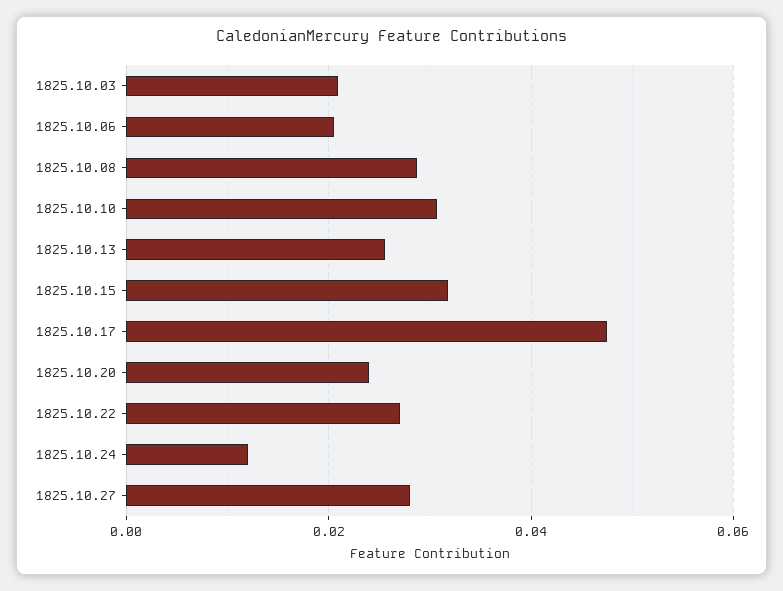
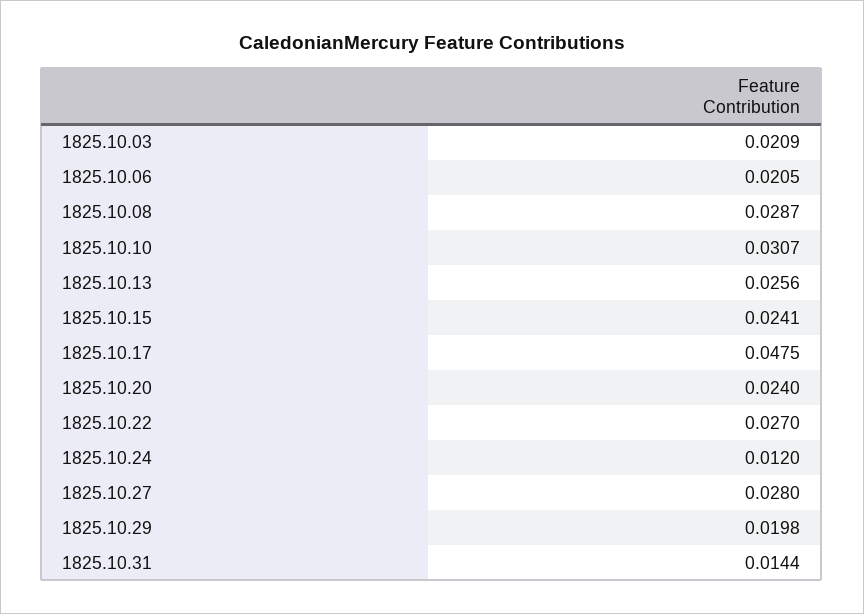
1825.10.15: 0.032 -> 0.0241
1825.10.29: none -> 0.0198
1825.10.31: none -> 0.0144

